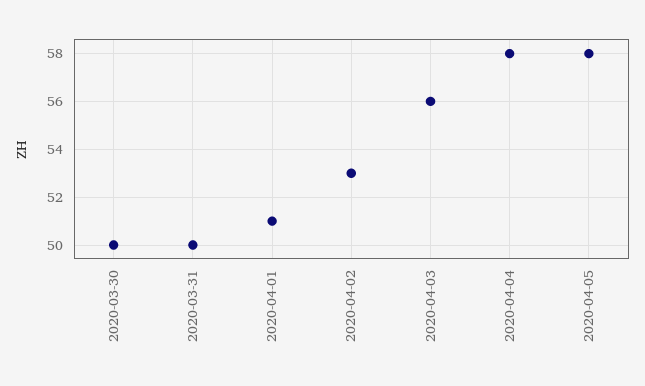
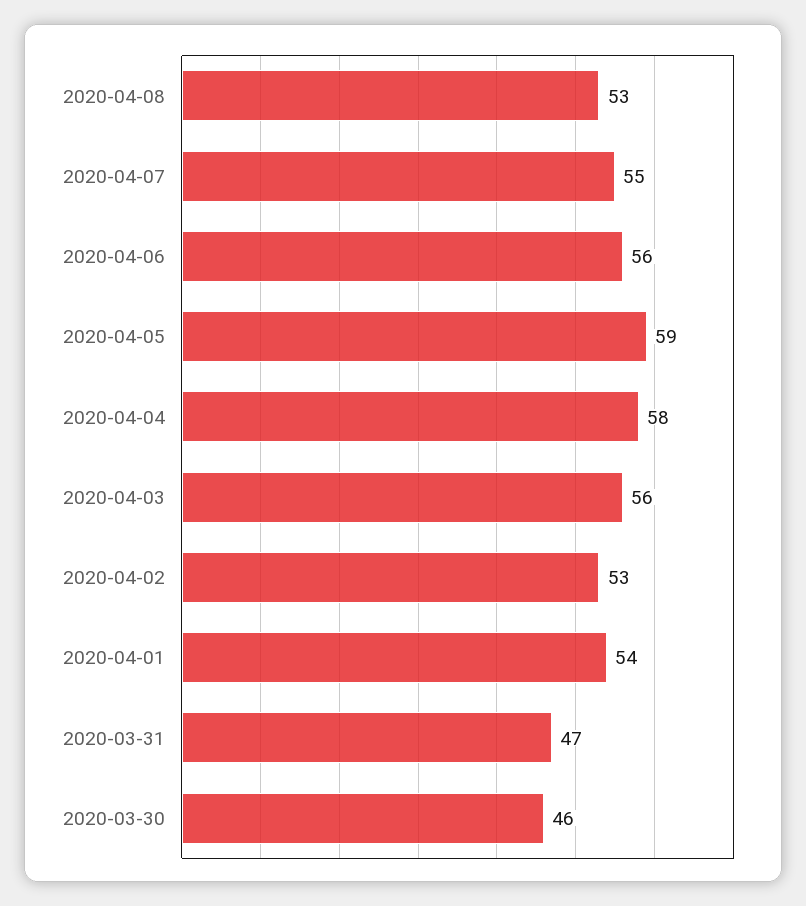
2020-03-30: 50 -> 46
2020-03-31: 50 -> 47
2020-04-01: 51 -> 54
2020-04-05: 58 -> 59
2020-04-08: none -> 53
2020-04-07: none -> 55
2020-04-06: none -> 56

